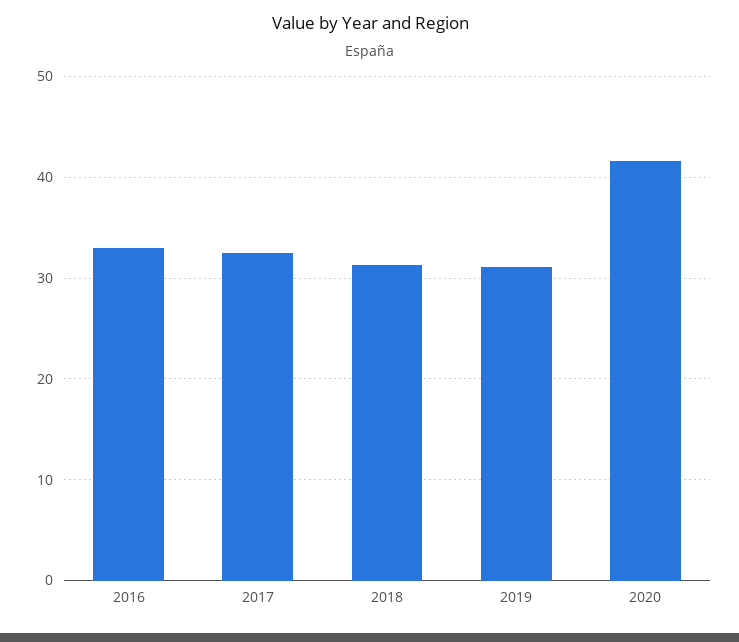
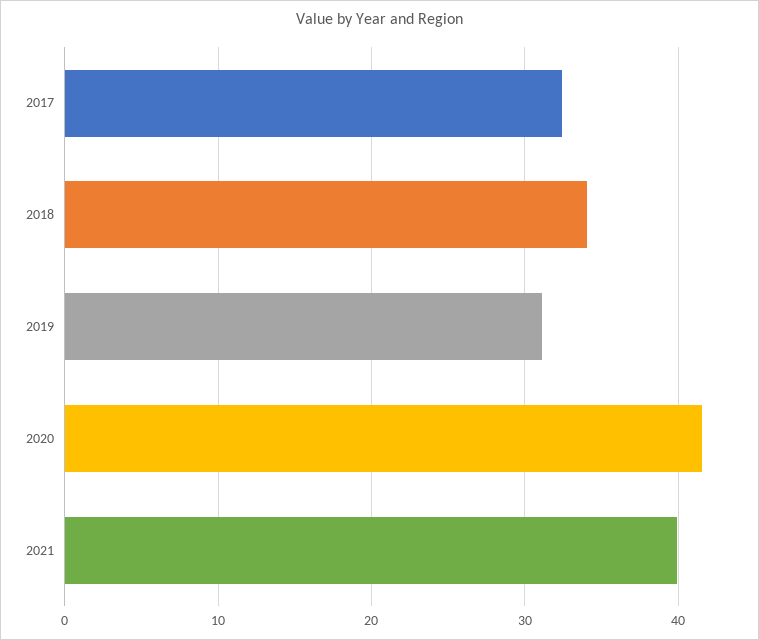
2016: 33 -> none
2018: 31 -> 34
2021: none -> 40

